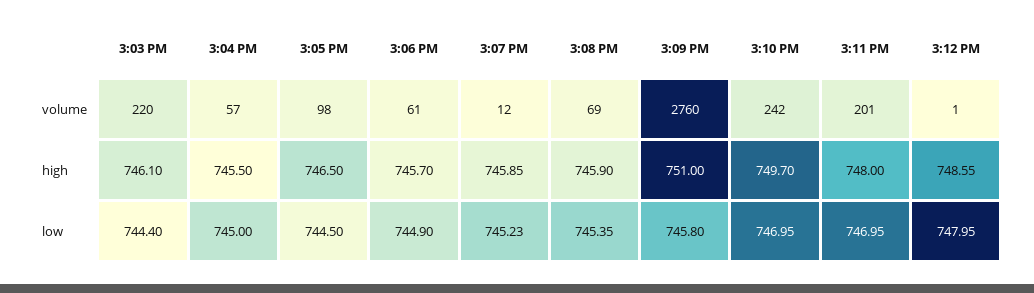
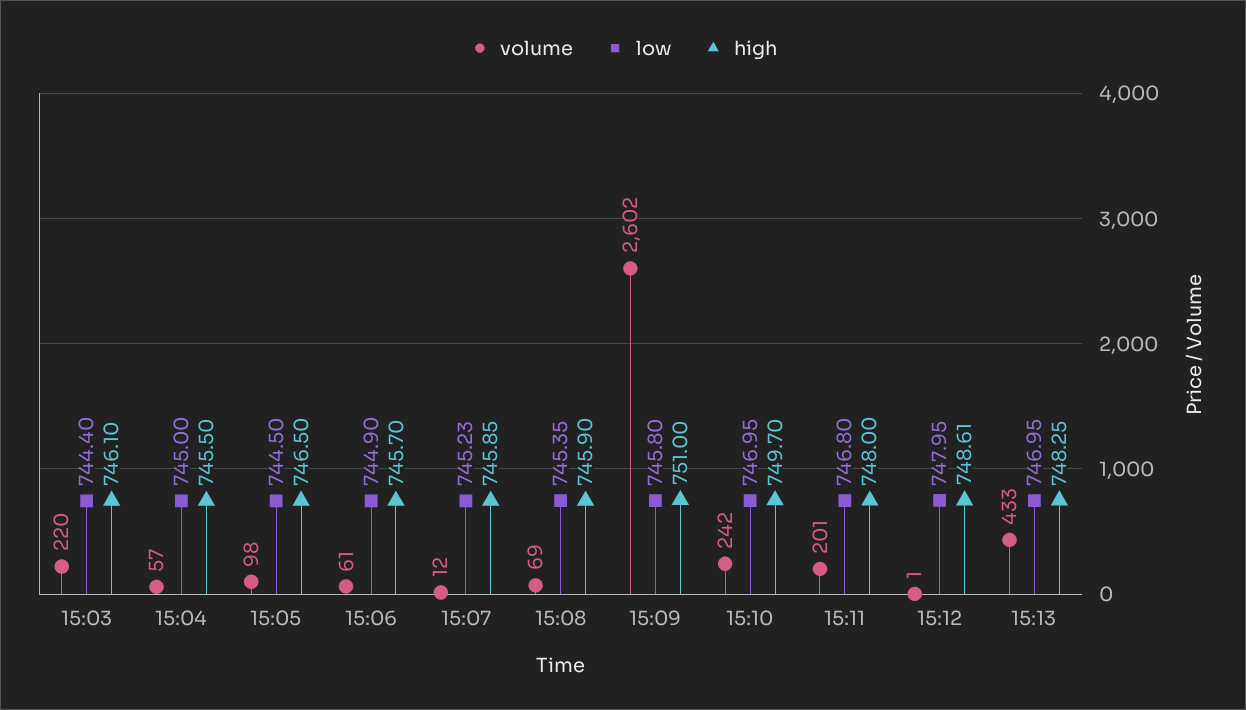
volume, 3:09 PM: 2760 -> 2602
high, 3:12 PM: 748.55 -> 748.61
low, 3:11 PM: 746.95 -> 746.8
volume, 15:13: none -> 433
low, 15:13: none -> 746.95
high, 15:13: none -> 748.25

